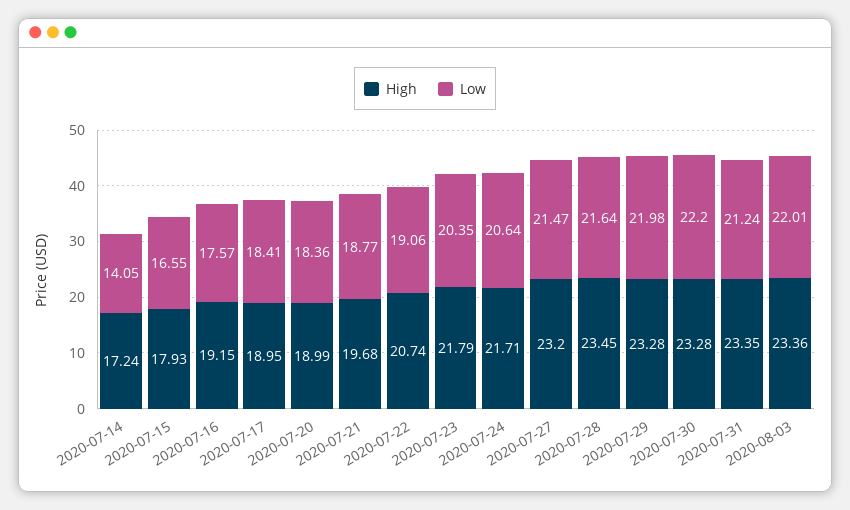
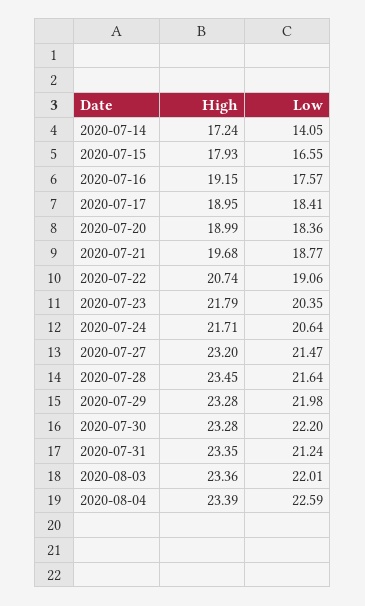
High, 2020-08-04: none -> 23.39
Low, 2020-08-04: none -> 22.59

